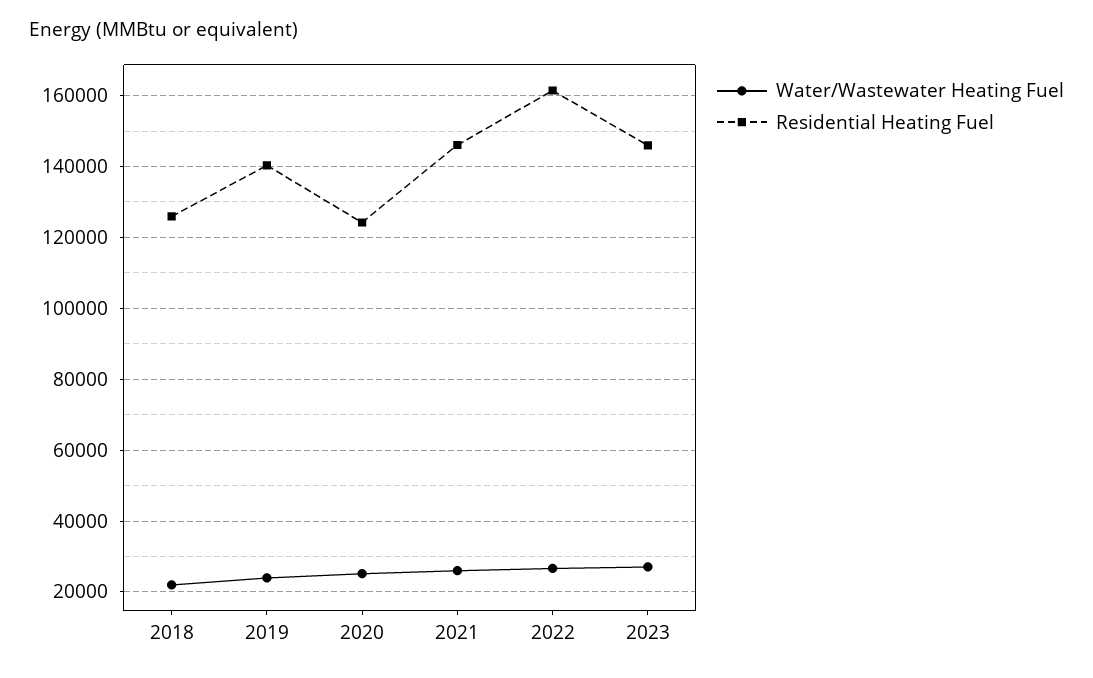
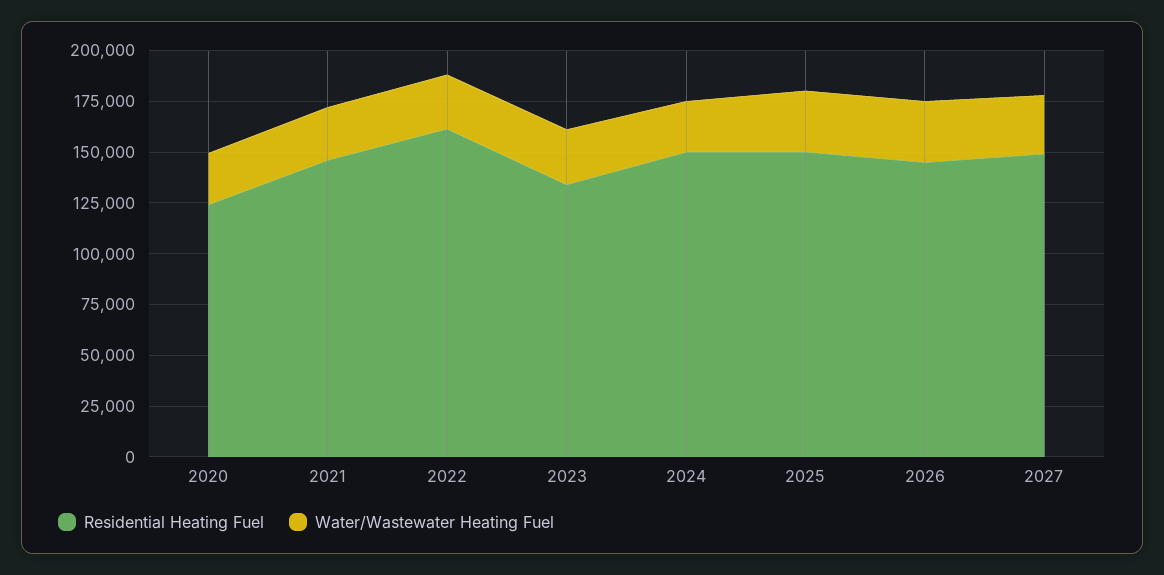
Water/Wastewater Heating Fuel, 2018: 22000 -> none
Residential Heating Fuel, 2018: 126000 -> none
Water/Wastewater Heating Fuel, 2019: 24000 -> none
Residential Heating Fuel, 2019: 140000 -> none
Residential Heating Fuel, 2023: 146000 -> 135000
Residential Heating Fuel, 2024: none -> 150000
Water/Wastewater Heating Fuel, 2024: none -> 25000
Residential Heating Fuel, 2025: none -> 150000
Water/Wastewater Heating Fuel, 2025: none -> 30000
Residential Heating Fuel, 2026: none -> 145000
Water/Wastewater Heating Fuel, 2026: none -> 30000
Residential Heating Fuel, 2027: none -> 150000
Water/Wastewater Heating Fuel, 2027: none -> 30000

